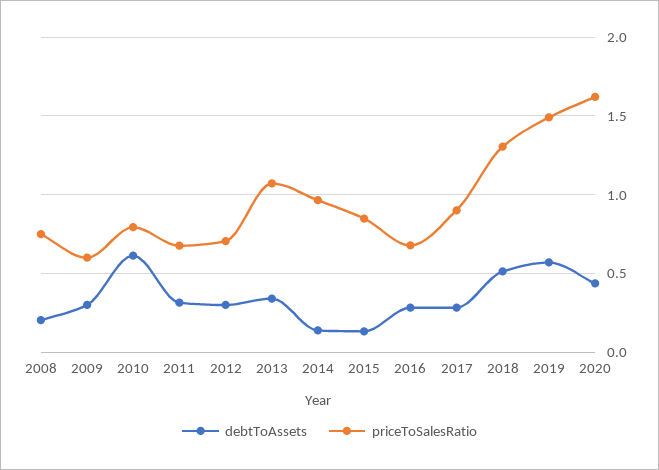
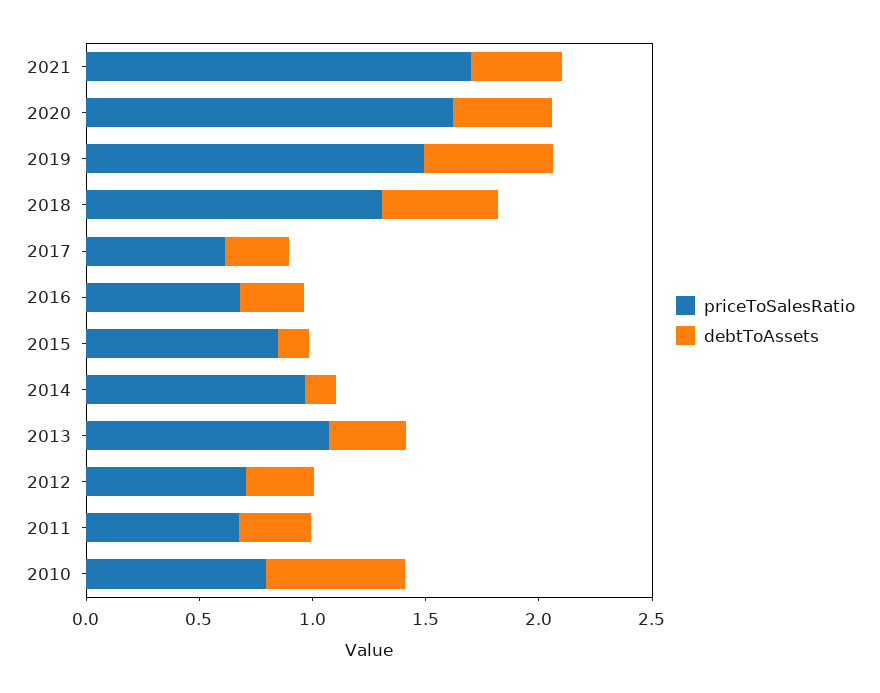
debtToAssets, 2008: 0.2 -> none
priceToSalesRatio, 2008: 0.75 -> none
debtToAssets, 2009: 0.3 -> none
priceToSalesRatio, 2009: 0.6 -> none
priceToSalesRatio, 2017: 0.9 -> 0.6
priceToSalesRatio, 2021: none -> 1.7
debtToAssets, 2021: none -> 0.4

